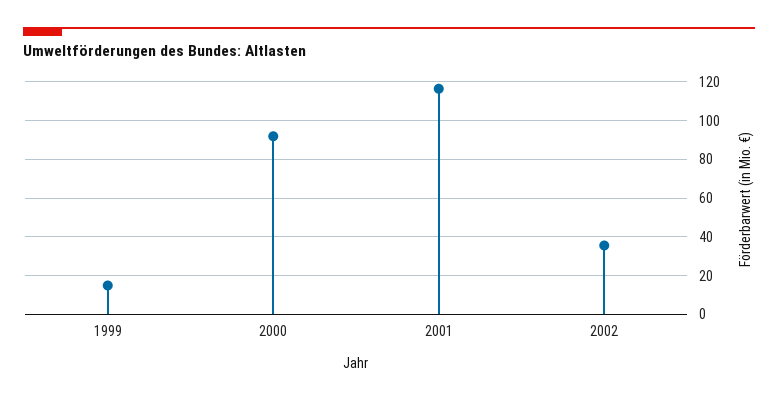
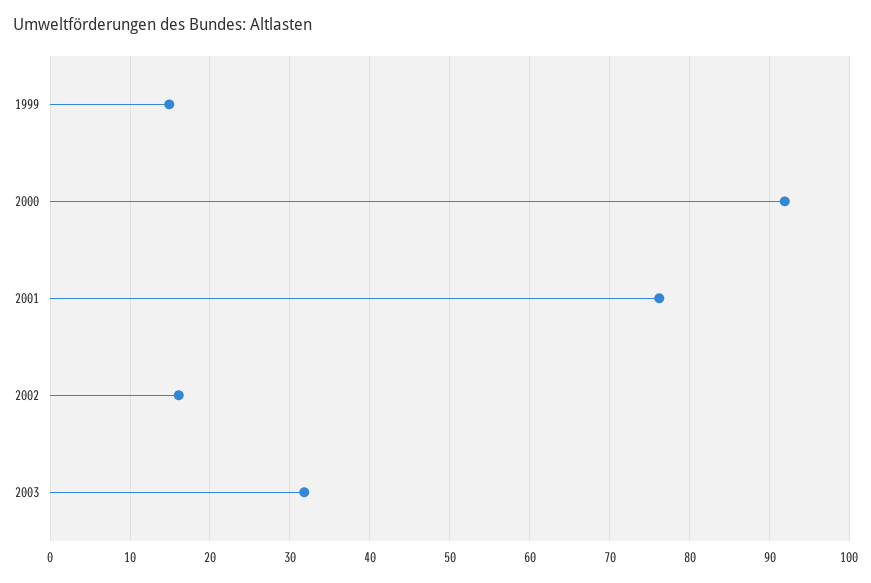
2001: 115 -> 76
2002: 35 -> 16
2003: none -> 32

